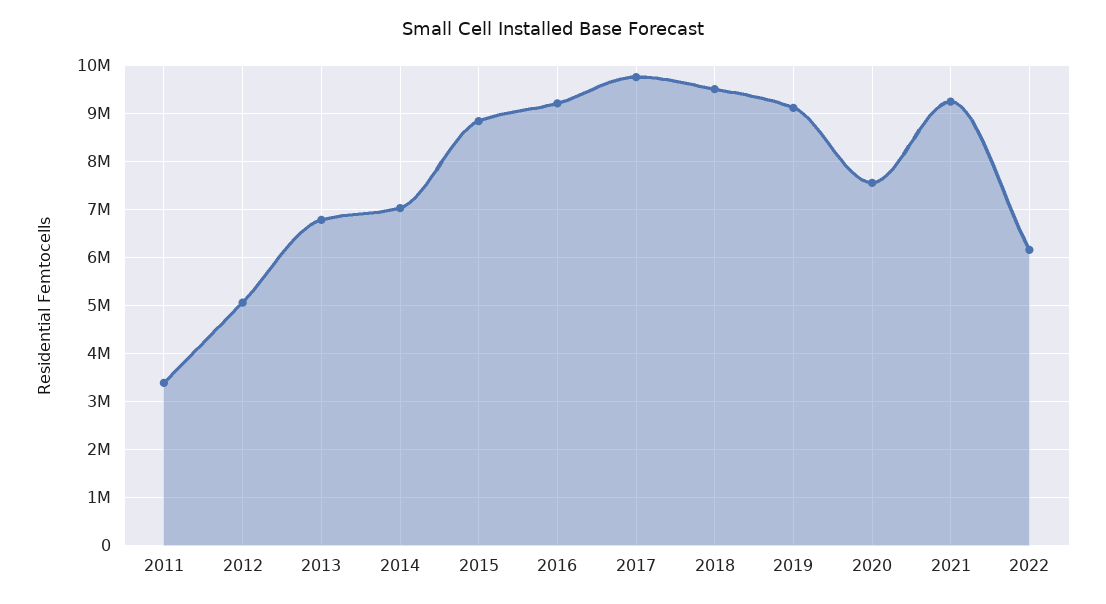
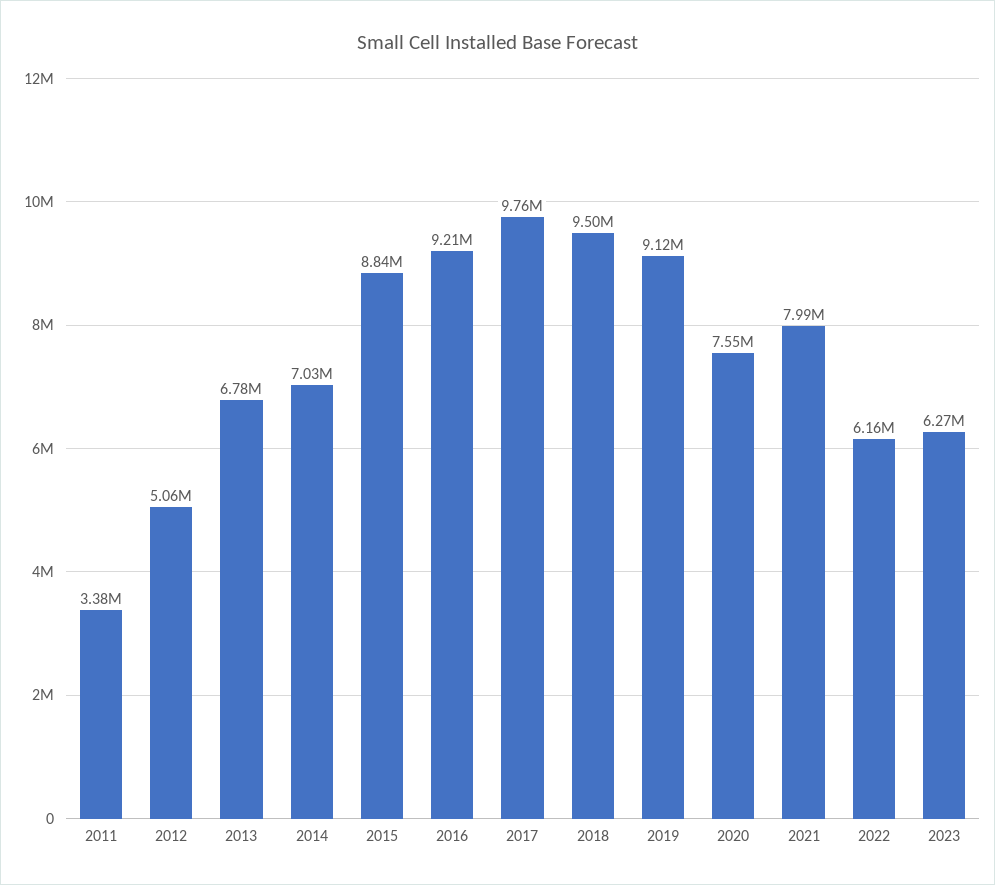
2021: 9200000 -> 7990000
2023: none -> 6270000

